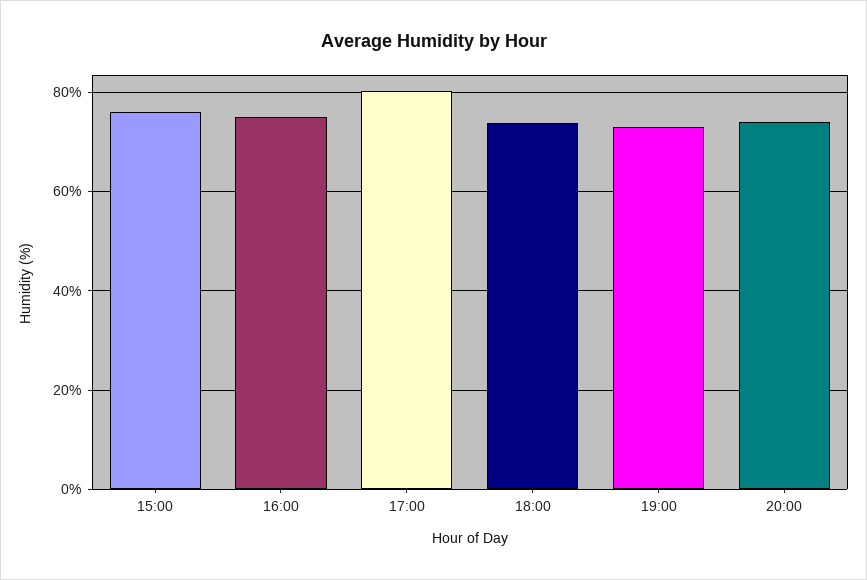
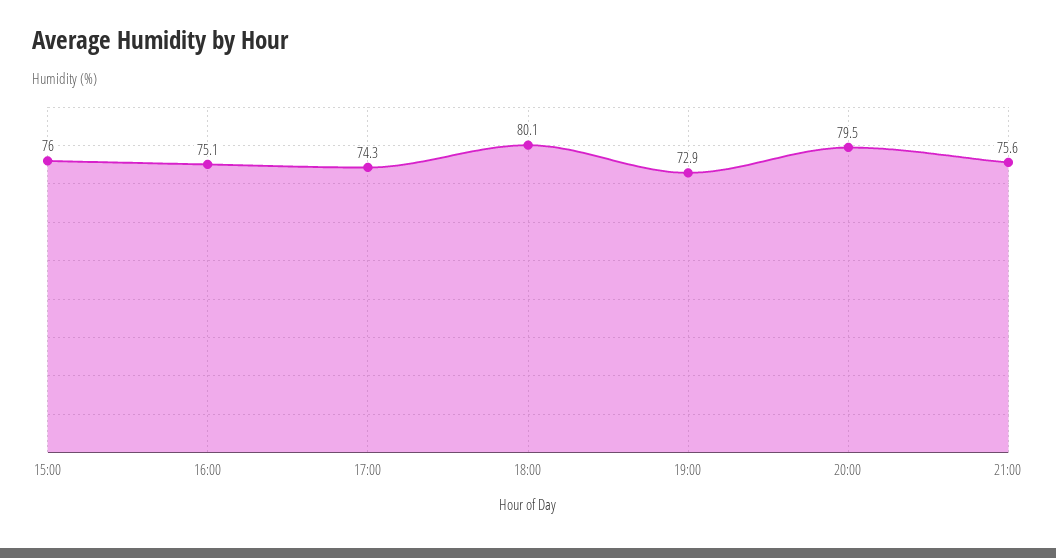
17:00: 80 -> 74.3
18:00: 74 -> 80.1
20:00: 74 -> 79.5
21:00: none -> 75.6

